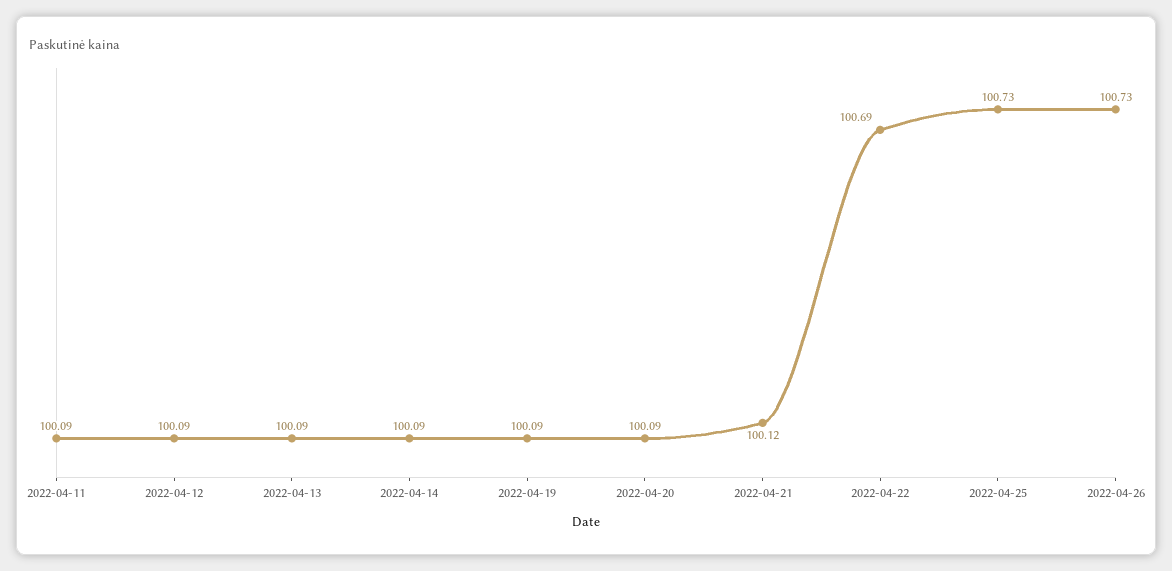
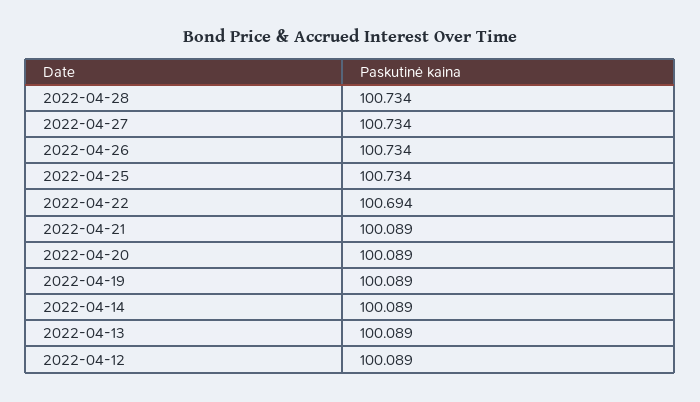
2022-04-11: 100.09 -> none
2022-04-21: 100.12 -> 100.089
2022-04-28: none -> 100.734
2022-04-27: none -> 100.734

